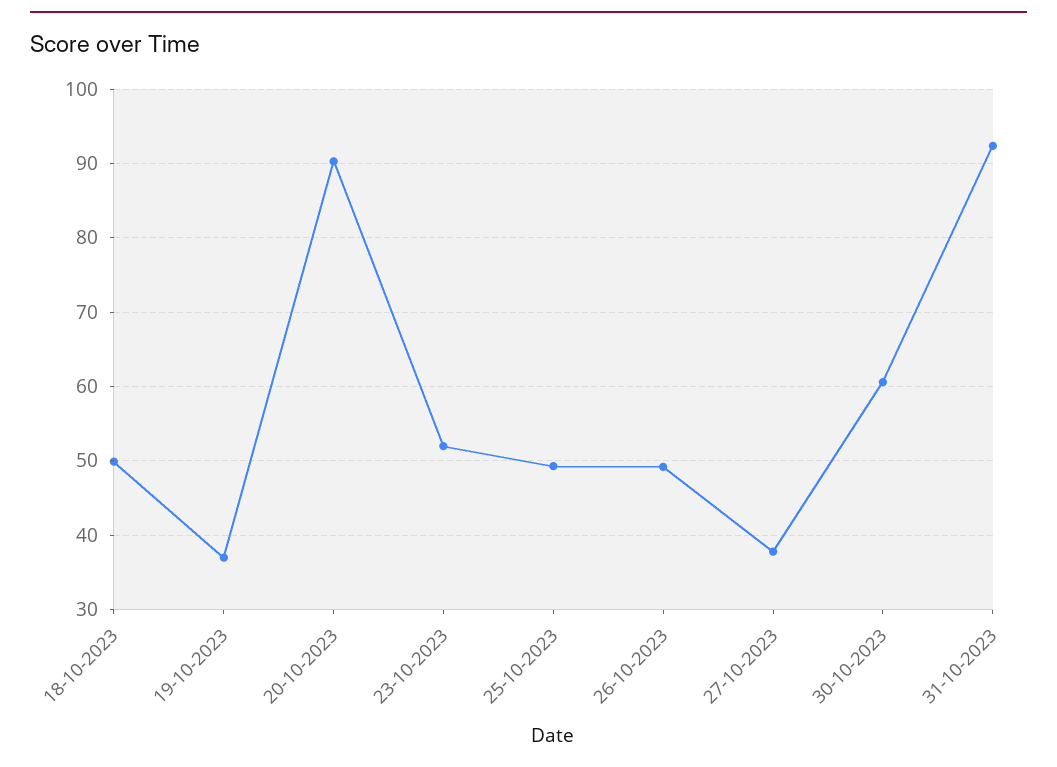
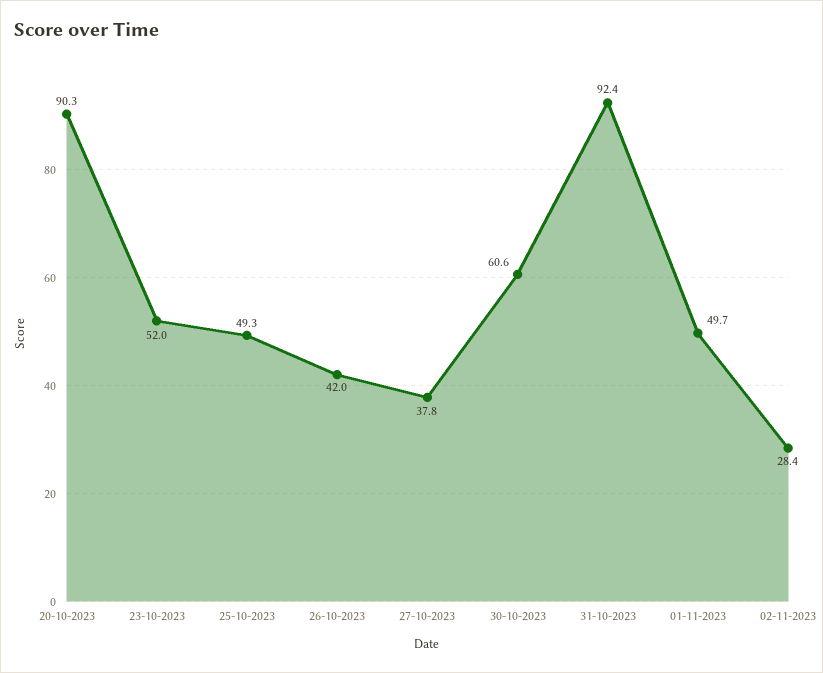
18-10-2023: 50 -> none
19-10-2023: 37 -> none
26-10-2023: 49 -> 42
01-11-2023: none -> 49.7
02-11-2023: none -> 28.4

